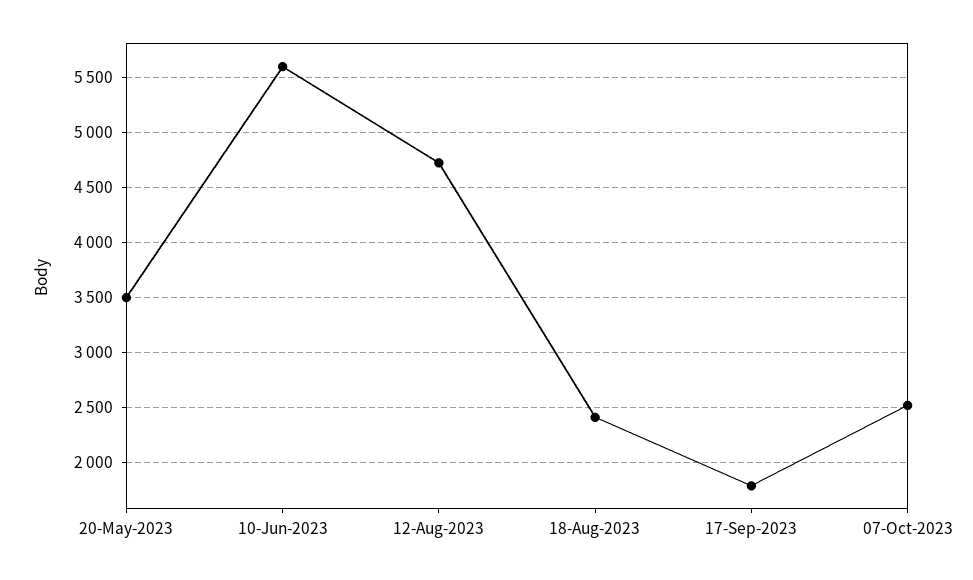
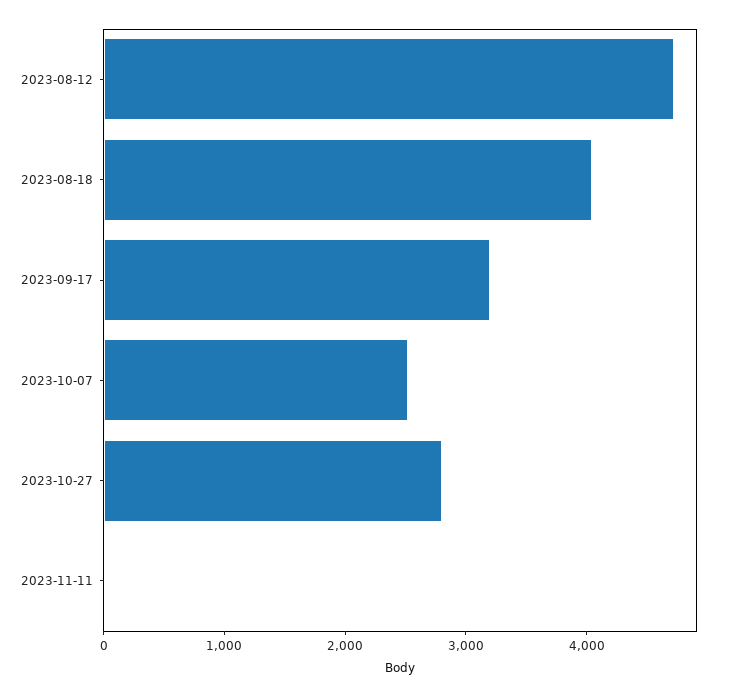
20-May-2023: 3500 -> none
10-Jun-2023: 5600 -> none
18-Aug-2023: 2400 -> 4000
17-Sep-2023: 1800 -> 3200
2023-10-27: none -> 2800
2023-11-11: none -> 0

